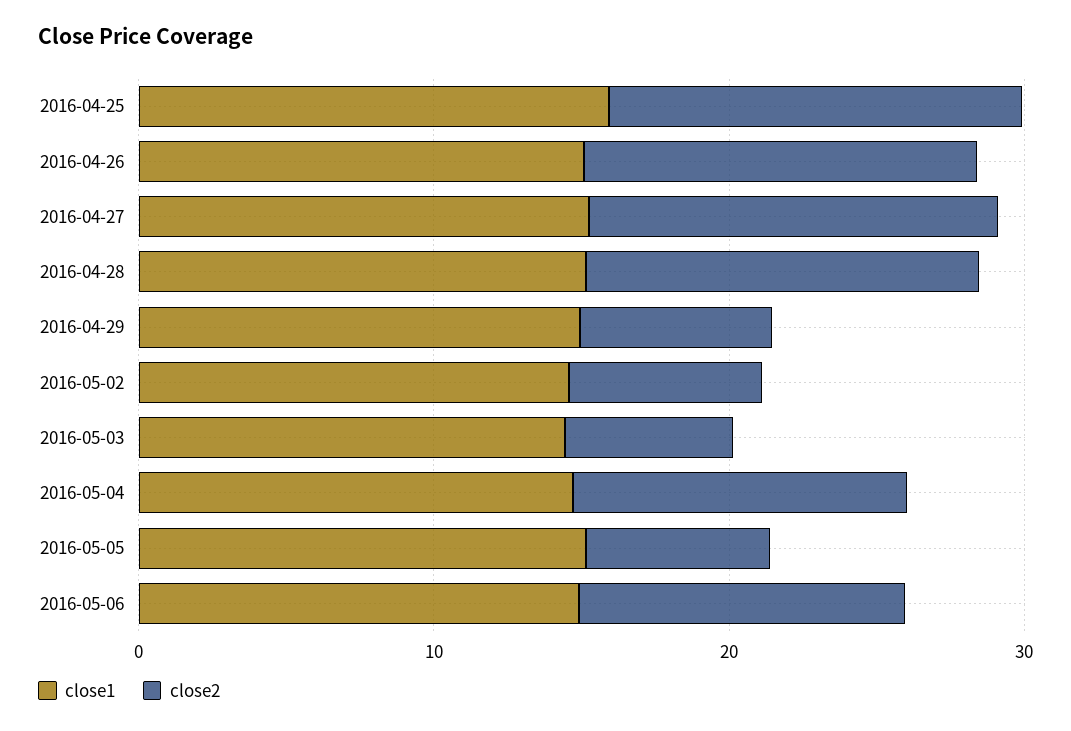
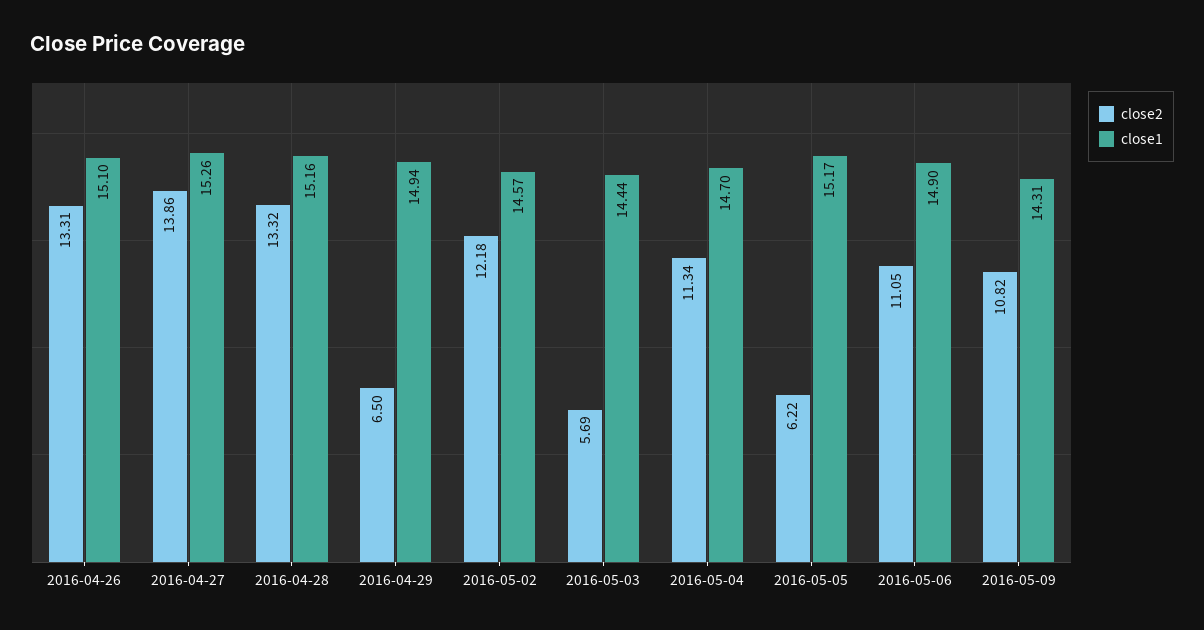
close1, 2016-04-25: 16 -> none
close2, 2016-04-25: 14 -> none
close2, 2016-05-02: 6 -> 12.18
close2, 2016-05-09: none -> 10.82
close1, 2016-05-09: none -> 14.31

